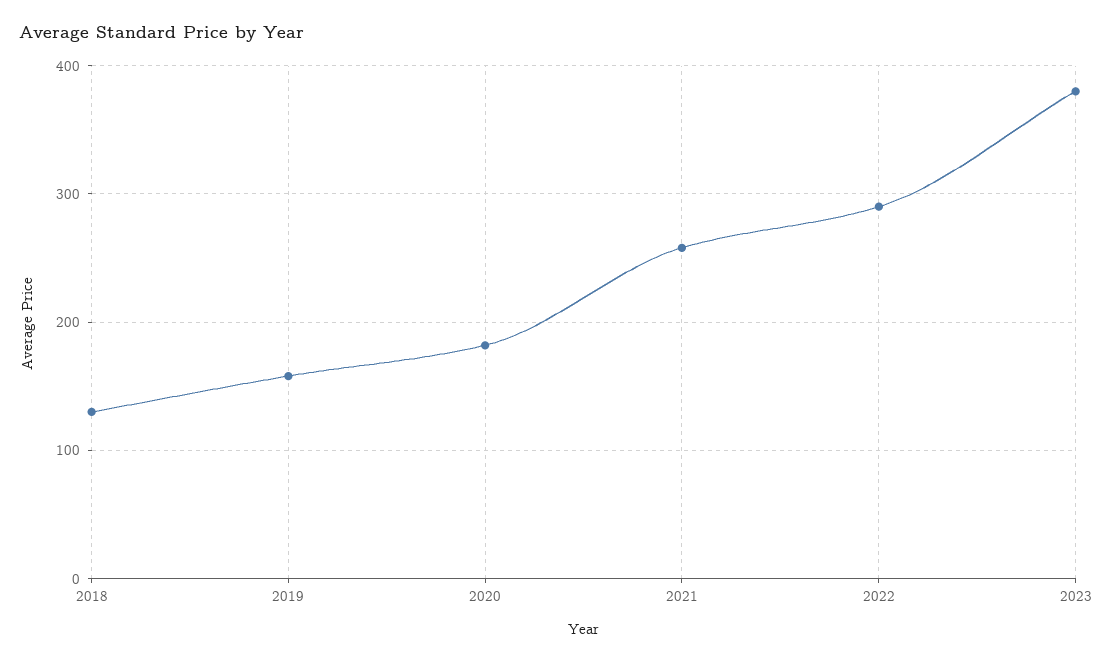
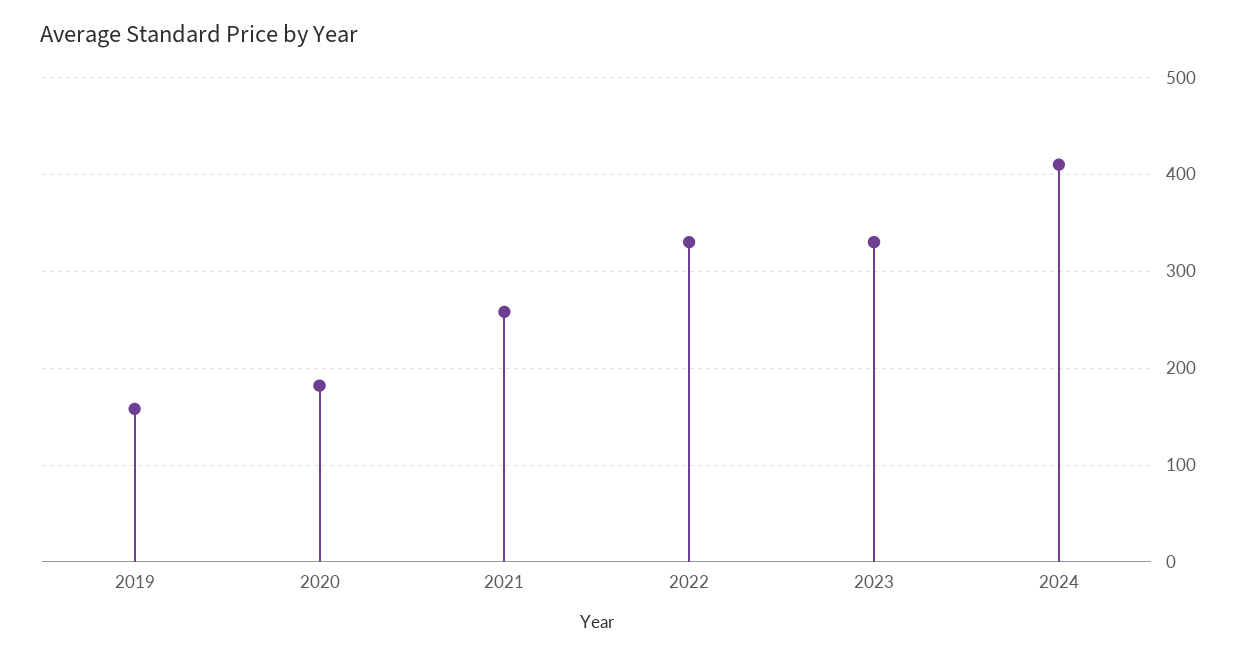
2018: 130 -> none
2022: 290 -> 330
2023: 380 -> 330
2024: none -> 410

